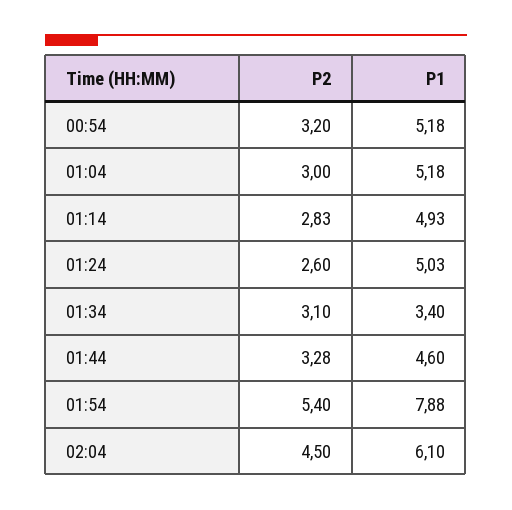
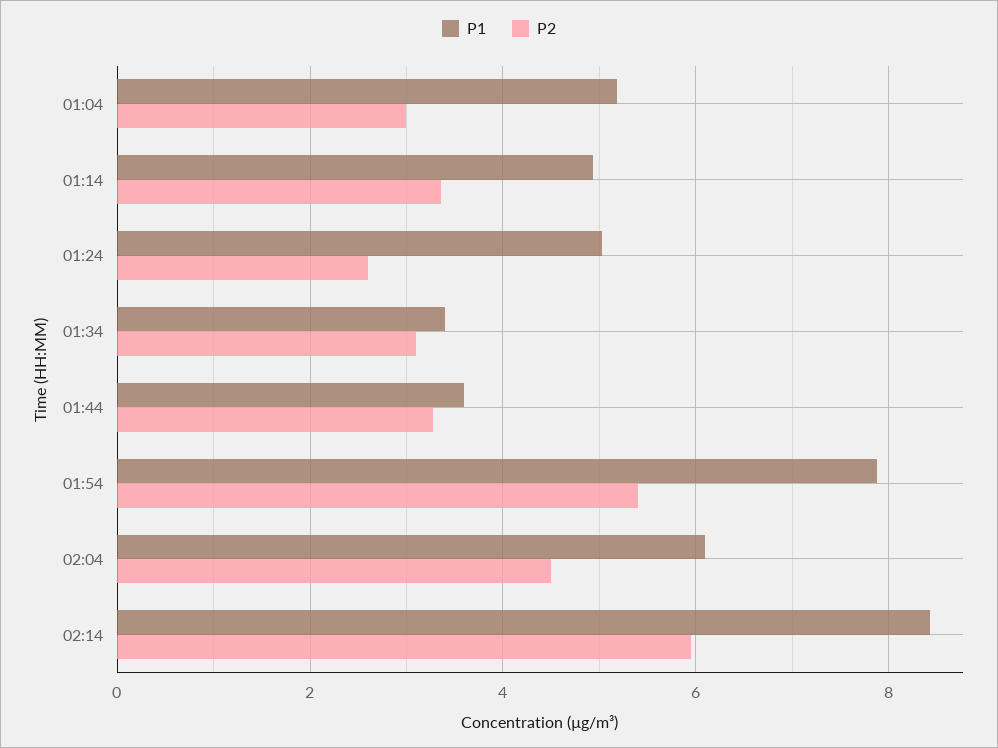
P2, 00:54: 3.2 -> none
P1, 00:54: 5.18 -> none
P2, 01:14: 2.83 -> 3.4
P1, 01:44: 4.6 -> 3.6
P1, 02:14: none -> 8.4
P2, 02:14: none -> 6

